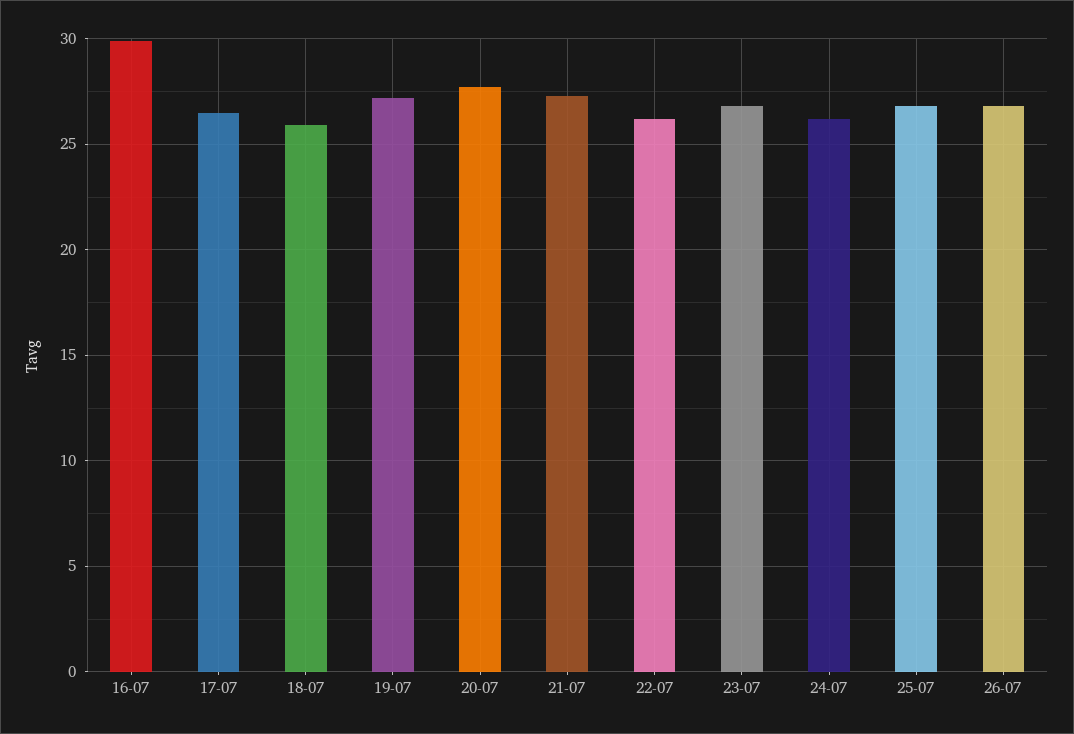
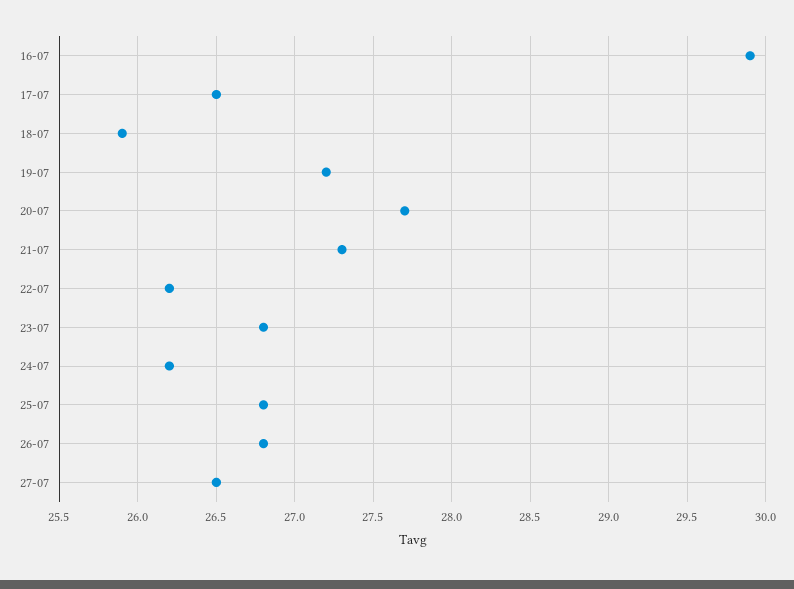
27-07: none -> 26.5

